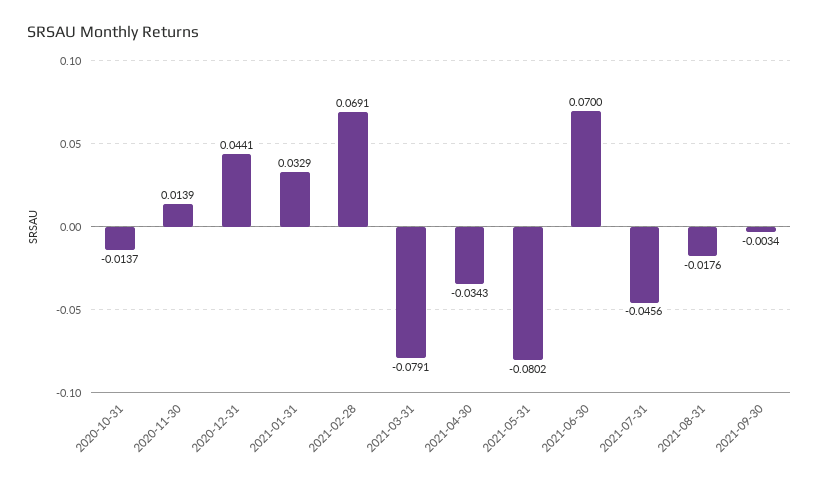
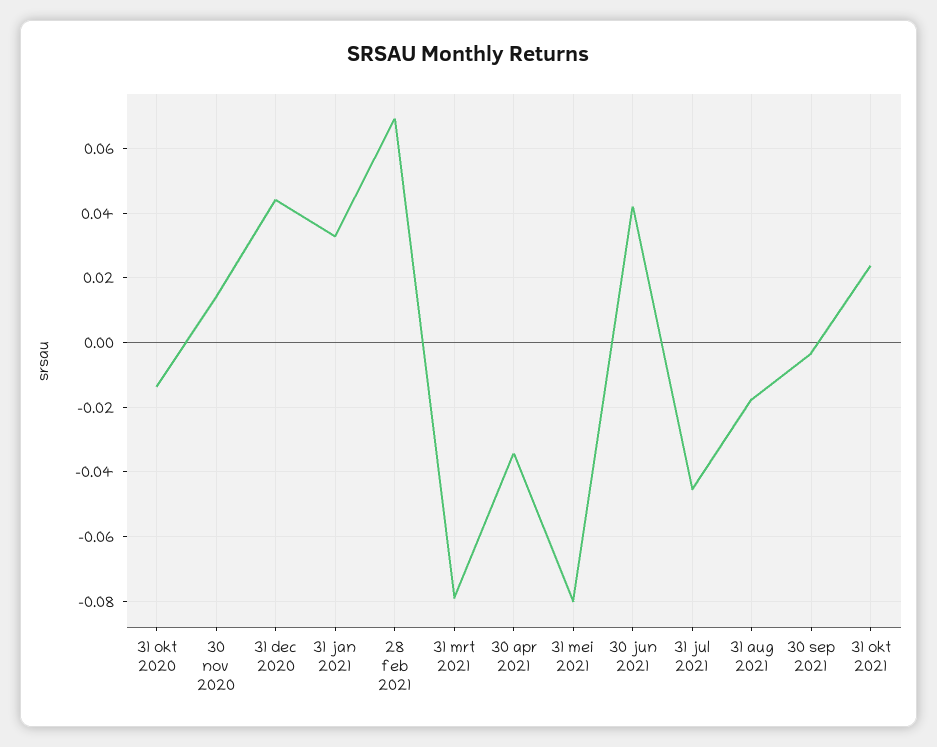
2021-06-30: 0.07 -> 0.042
31 okt 2021: none -> 0.024

